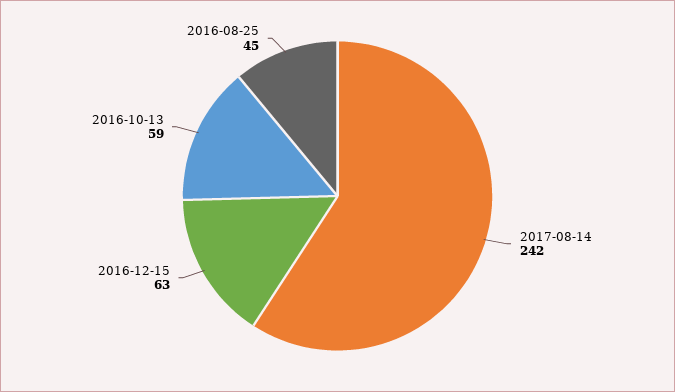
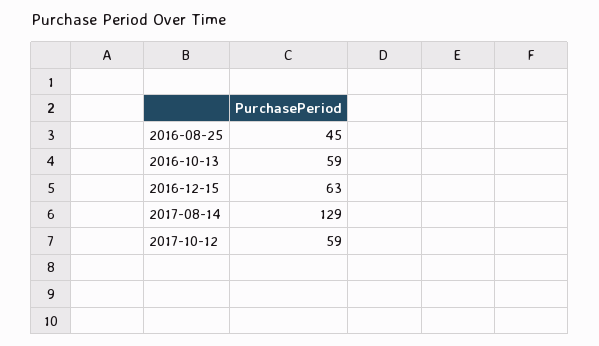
2017-08-14: 242 -> 129
2017-10-12: none -> 59

